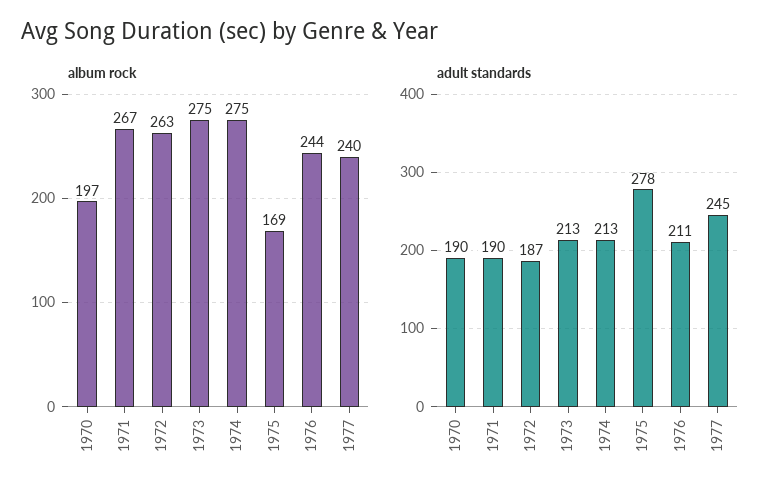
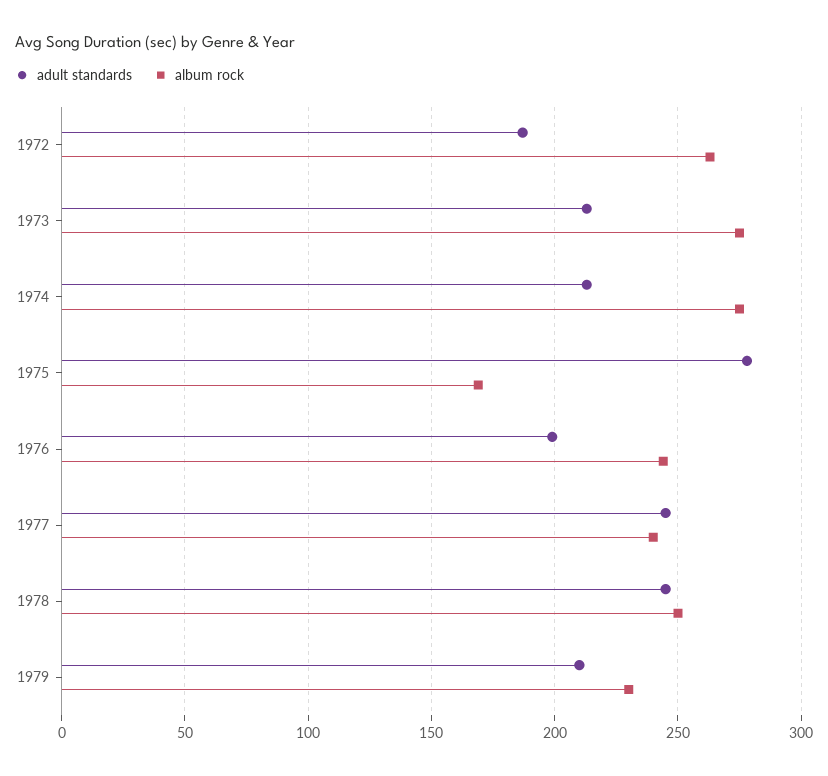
album rock, 1970: 197 -> none
album rock, 1971: 267 -> none
adult standards, 1970: 190 -> none
adult standards, 1971: 190 -> none
adult standards, 1976: 211 -> 200
adult standards, 1978: none -> 245
album rock, 1978: none -> 250
adult standards, 1979: none -> 210
album rock, 1979: none -> 230

